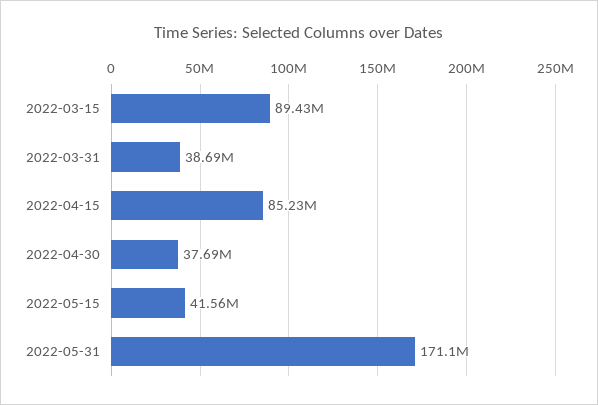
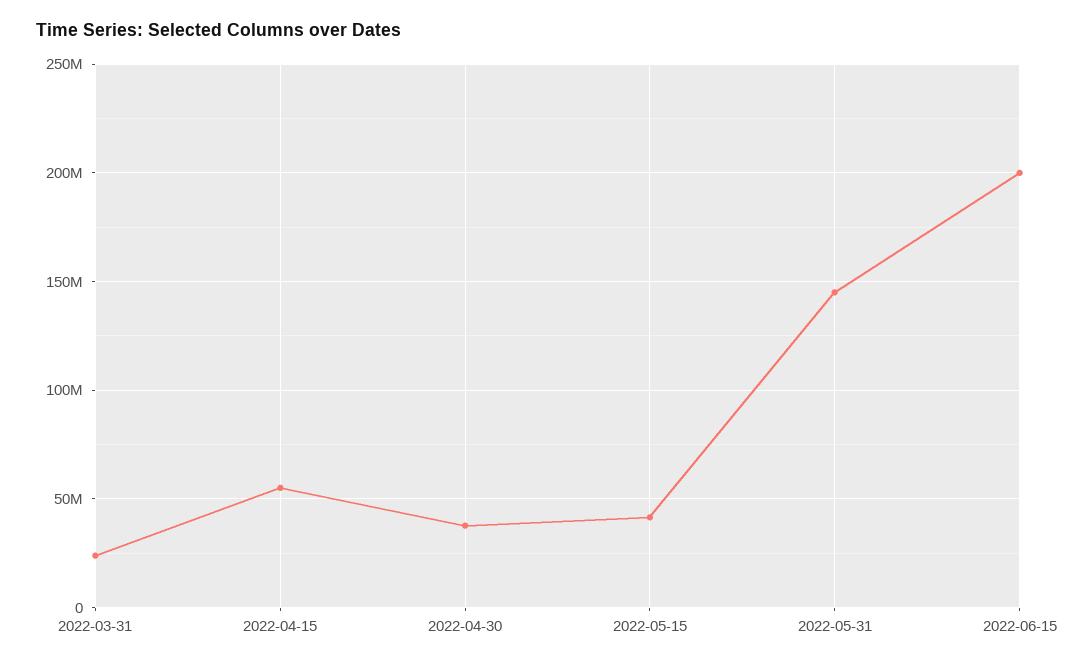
2022-03-15: 89430000 -> none
2022-03-31: 38690000 -> 25000000
2022-04-15: 85230000 -> 55000000
2022-05-31: 171100000 -> 145000000
2022-06-15: none -> 200000000

